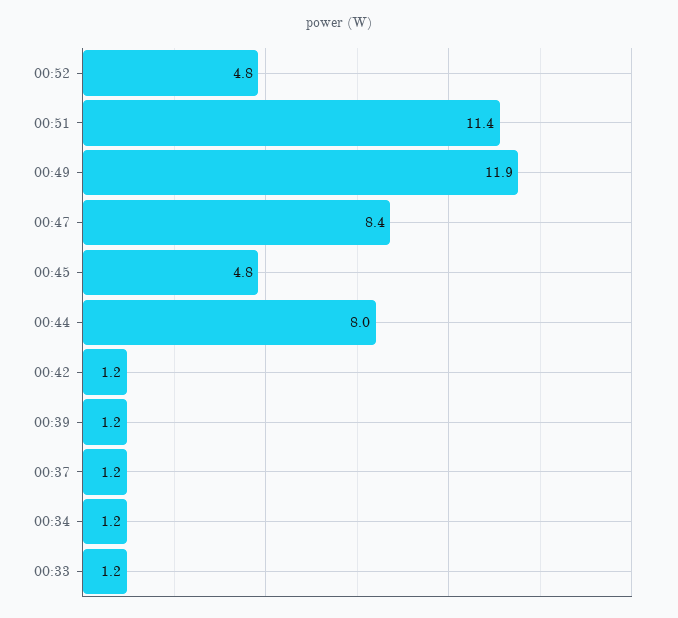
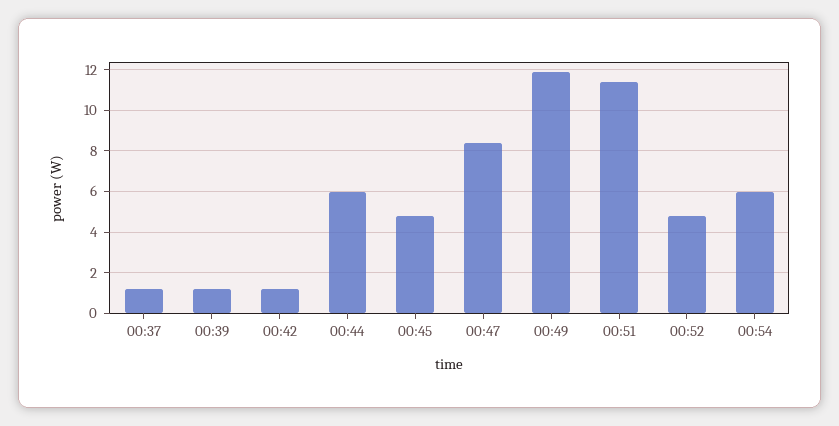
00:44: 8 -> 6
00:34: 1.2 -> none
00:33: 1.2 -> none
00:54: none -> 6

